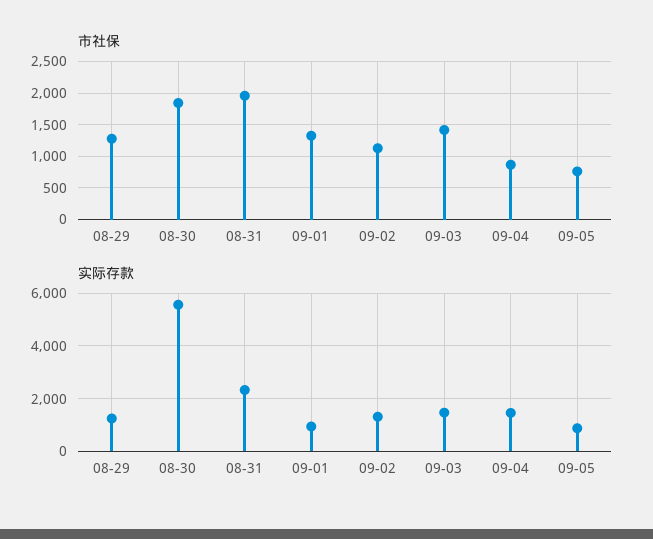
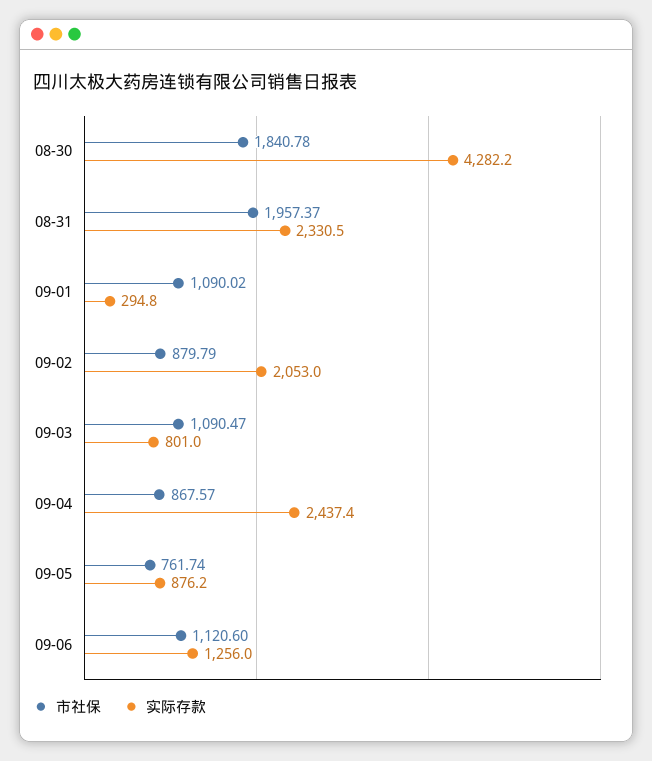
市社保, 08-29: 1300 -> none
市社保, 09-01: 1300 -> 1090.02
市社保, 09-02: 1100 -> 879.79
市社保, 09-03: 1400 -> 1090.47
实际存款, 08-29: 1250 -> none
实际存款, 08-30: 5500 -> 4282.2
实际存款, 09-01: 1000 -> 294.8
实际存款, 09-02: 1250 -> 2053
实际存款, 09-03: 1500 -> 801
实际存款, 09-04: 1500 -> 2437.4
市社保, 09-06: none -> 1120.6
实际存款, 09-06: none -> 1256

